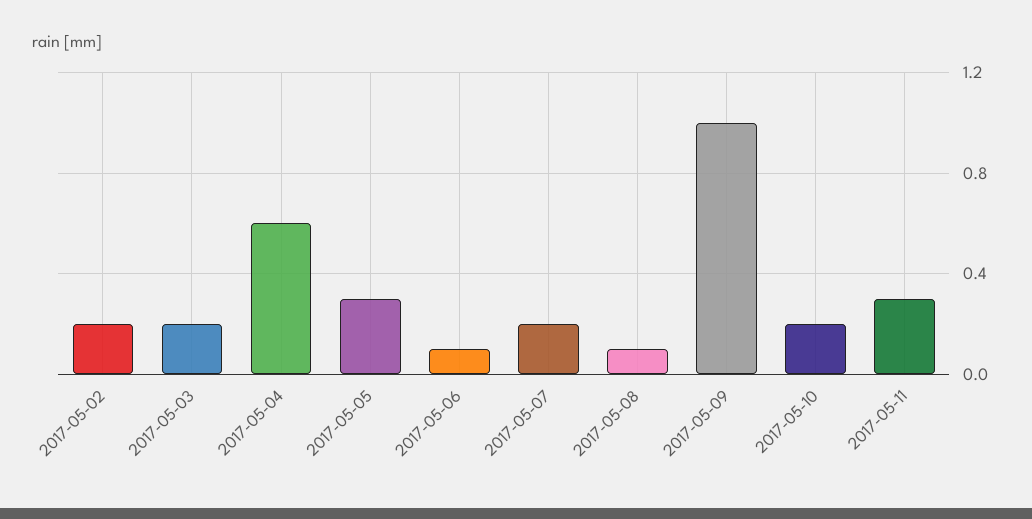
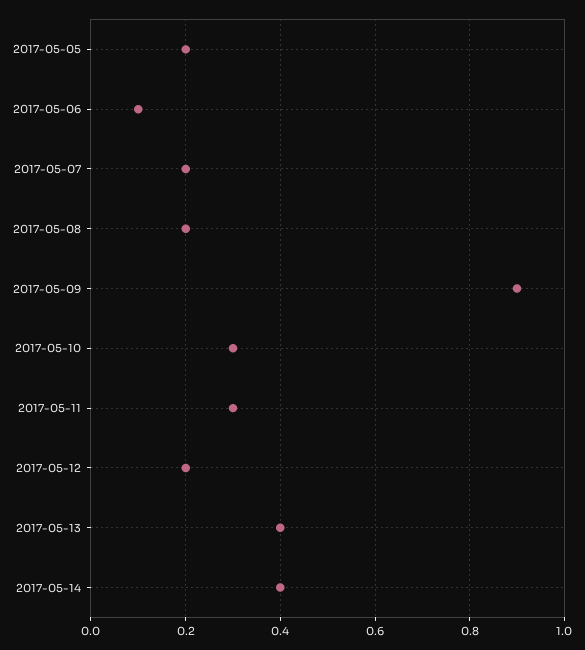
2017-05-02: 0.2 -> none
2017-05-03: 0.2 -> none
2017-05-04: 0.6 -> none
2017-05-05: 0.3 -> 0.2
2017-05-08: 0.1 -> 0.2
2017-05-09: 1 -> 0.9
2017-05-10: 0.2 -> 0.3
2017-05-12: none -> 0.2
2017-05-13: none -> 0.4
2017-05-14: none -> 0.4

